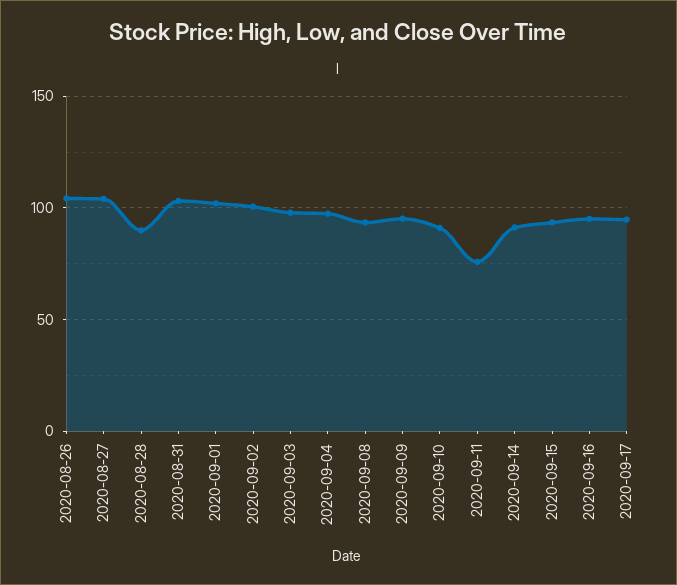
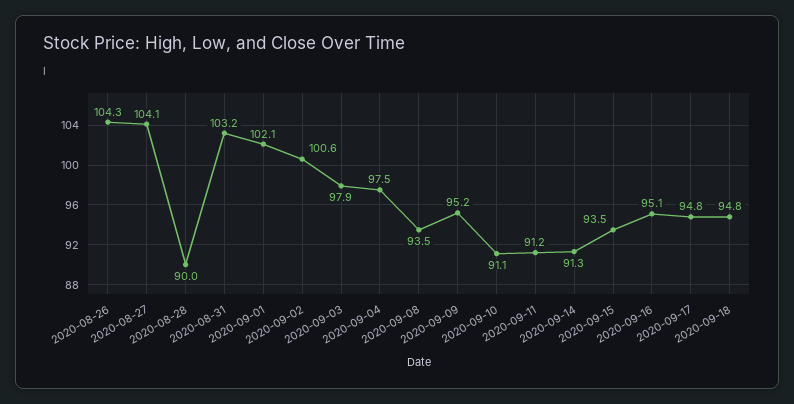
2020-09-11: 75 -> 91.2
2020-09-18: none -> 94.8

